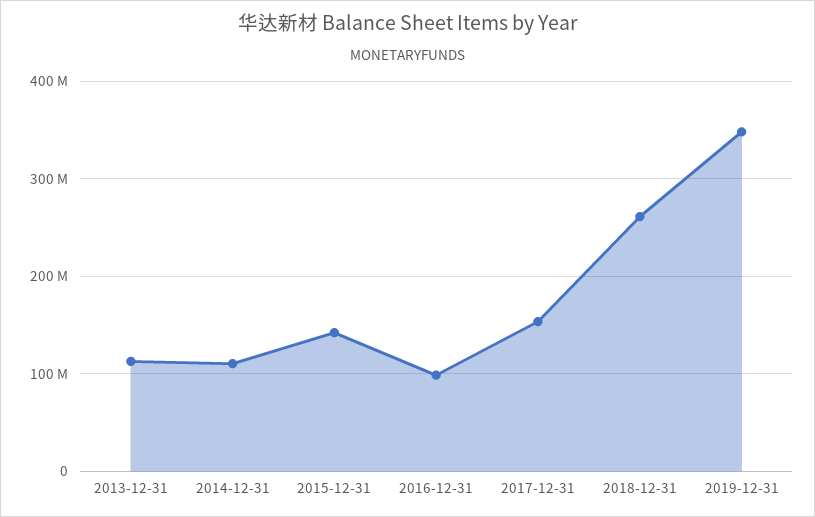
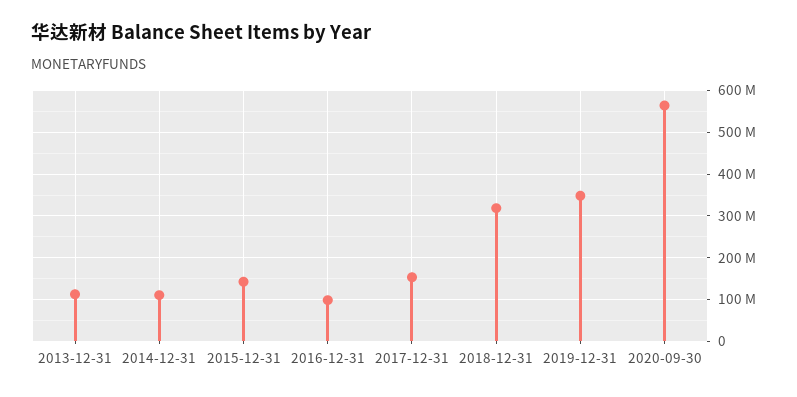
2018-12-31: 260000000 -> 320000000
2020-09-30: none -> 560000000

